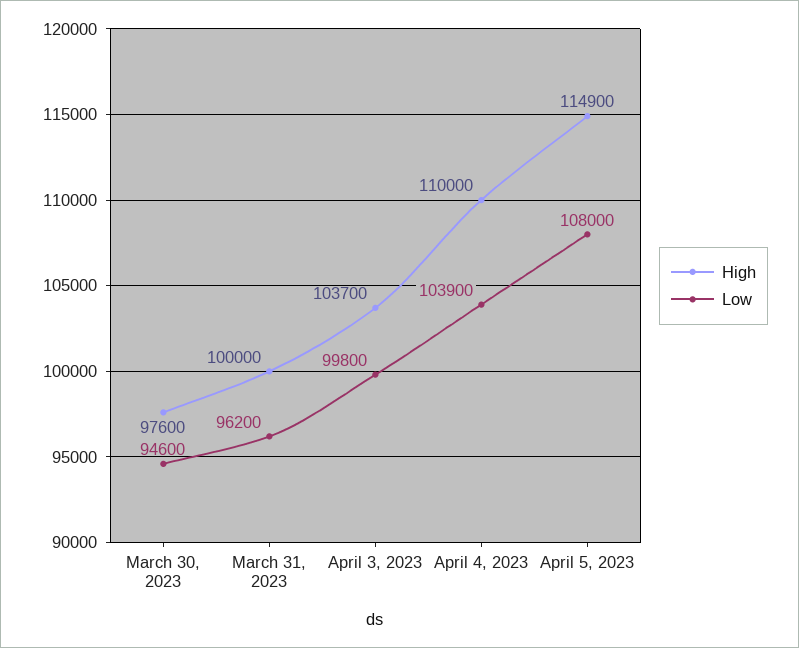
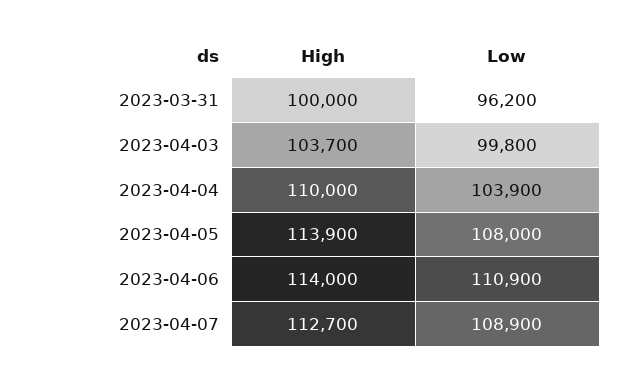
High, March 30, 2023: 97600 -> none
Low, March 30, 2023: 94600 -> none
High, April 5, 2023: 114900 -> 113900
High, 2023-04-06: none -> 114000
Low, 2023-04-06: none -> 110900
High, 2023-04-07: none -> 112700
Low, 2023-04-07: none -> 108900

